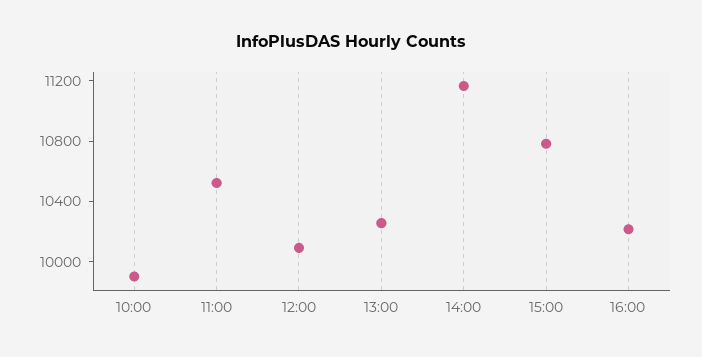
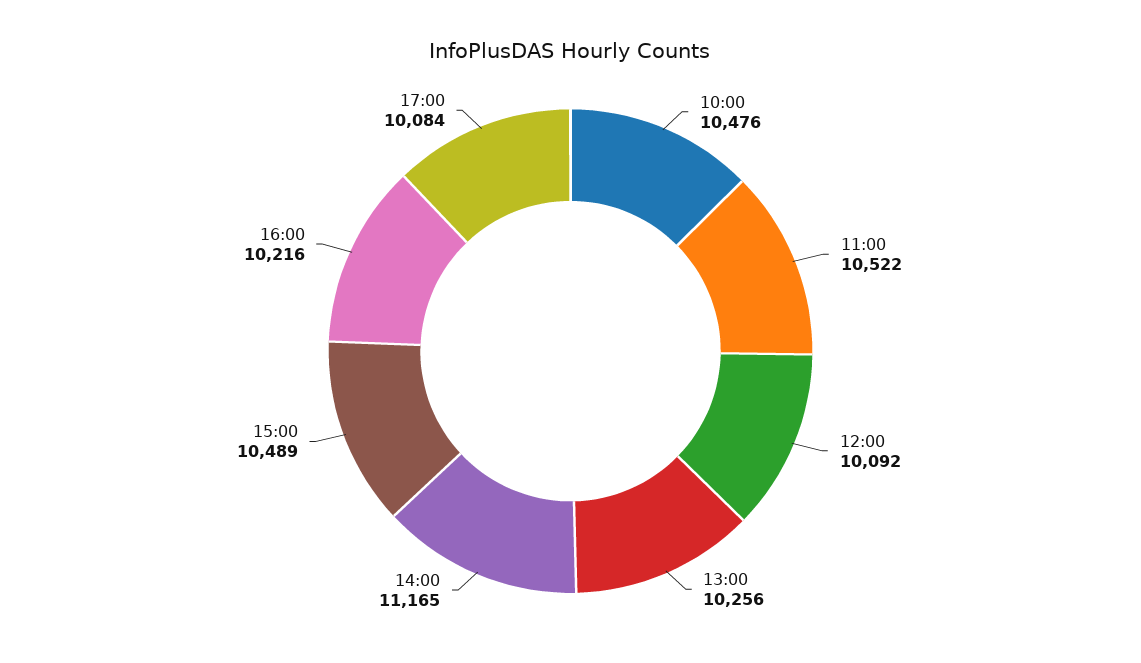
10:00: 9900 -> 10476
15:00: 10800 -> 10489
17:00: none -> 10084

